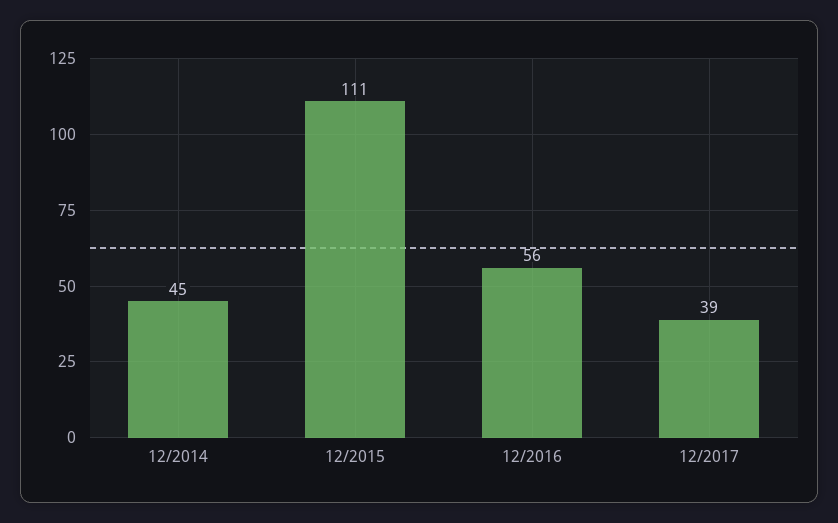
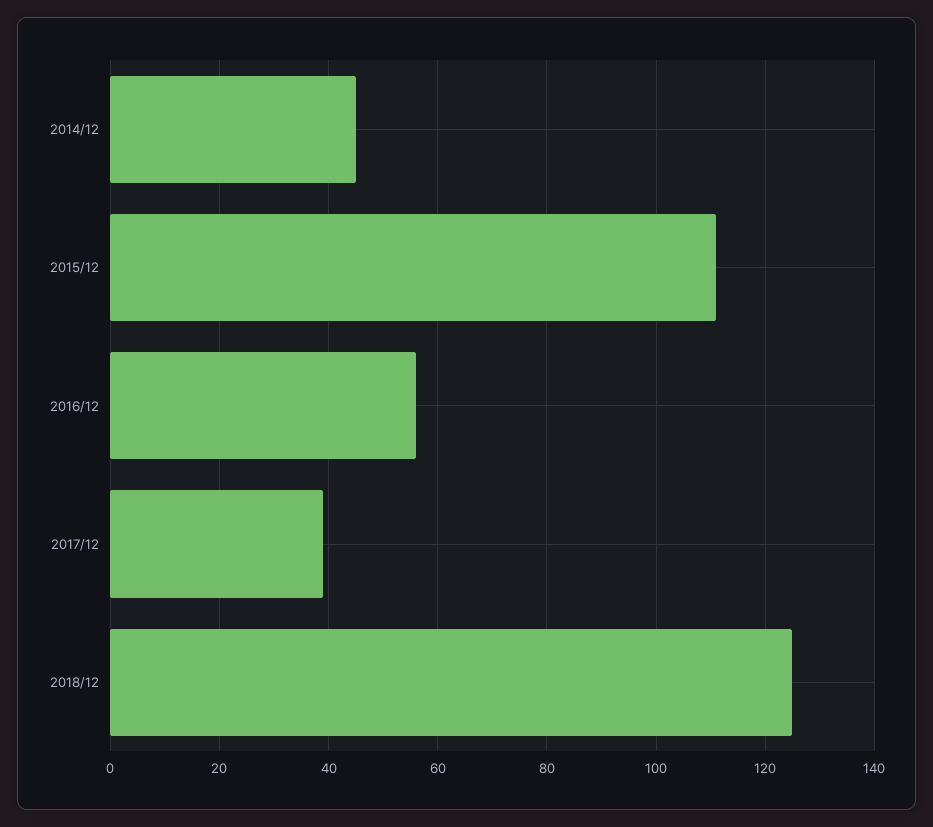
2018/12: none -> 125

